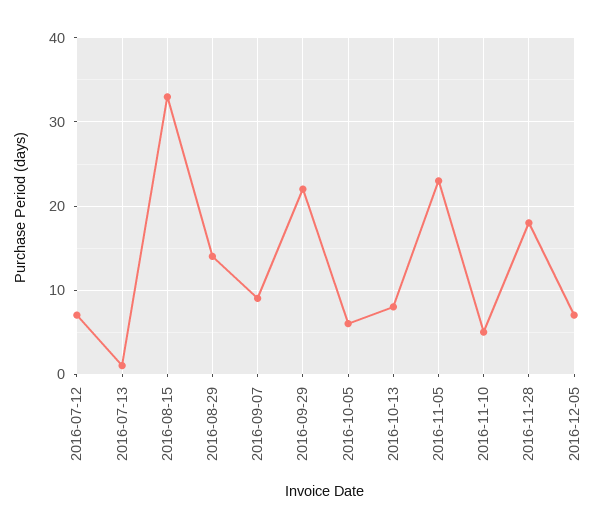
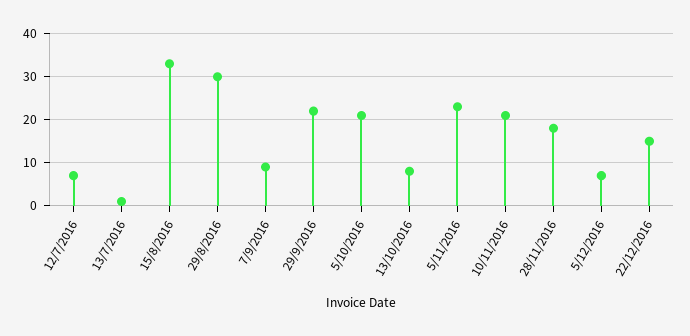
2016-08-29: 14 -> 30
2016-10-05: 6 -> 20
2016-11-10: 5 -> 20
22/12/2016: none -> 15

